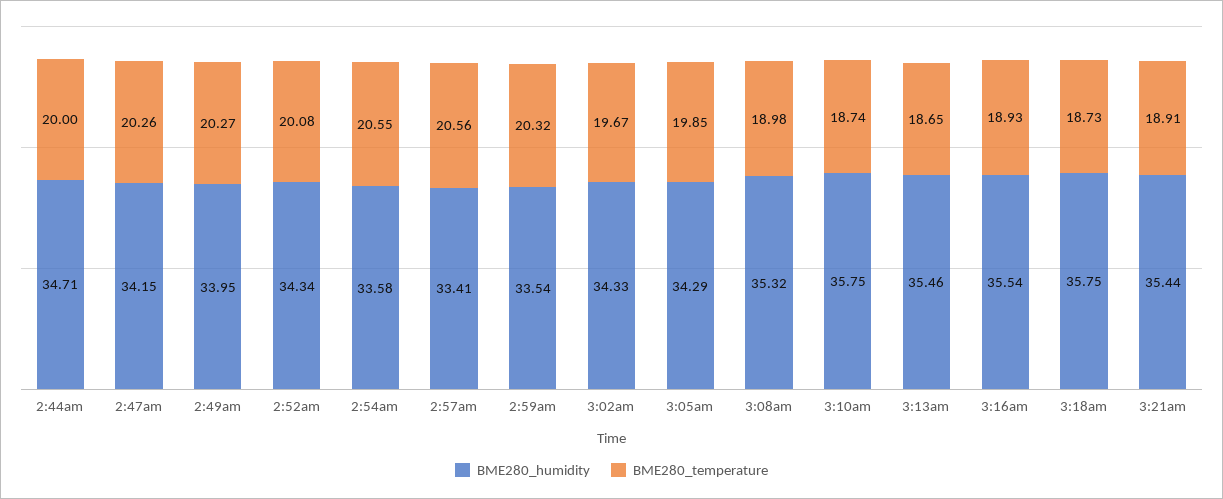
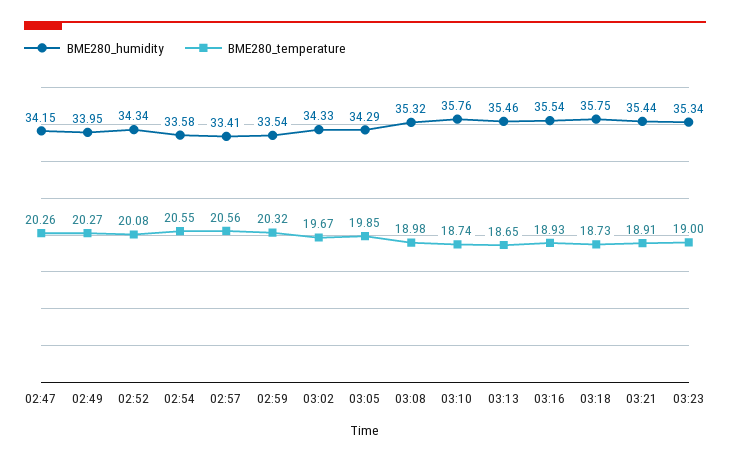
BME280_humidity, 2:44am: 34.71 -> none
BME280_temperature, 2:44am: 20 -> none
BME280_humidity, 3:10am: 35.75 -> 35.76
BME280_humidity, 03:23: none -> 35.34
BME280_temperature, 03:23: none -> 19

